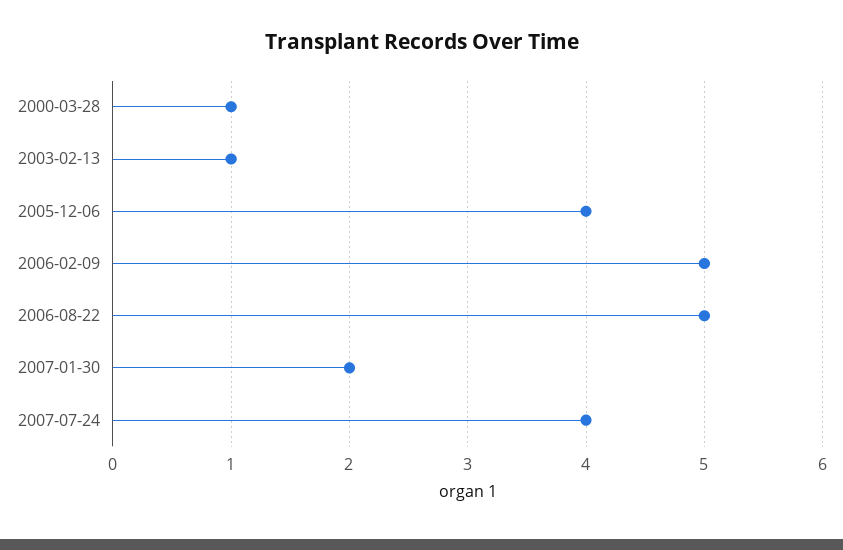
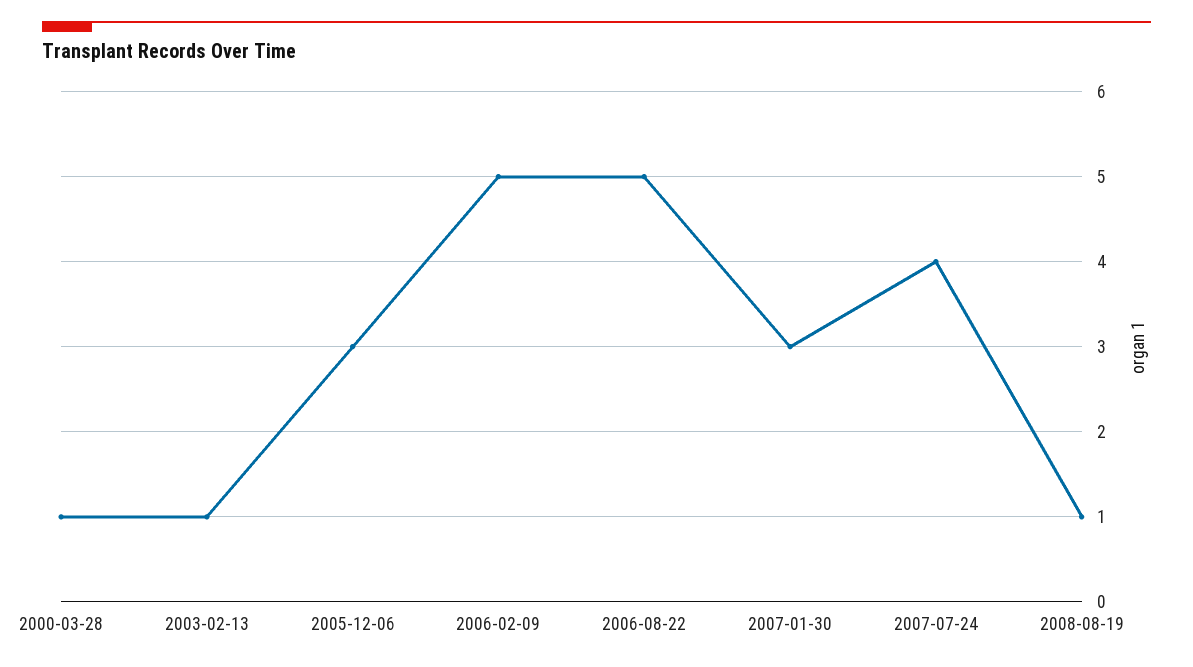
2005-12-06: 4 -> 3
2007-01-30: 2 -> 3
2008-08-19: none -> 1

